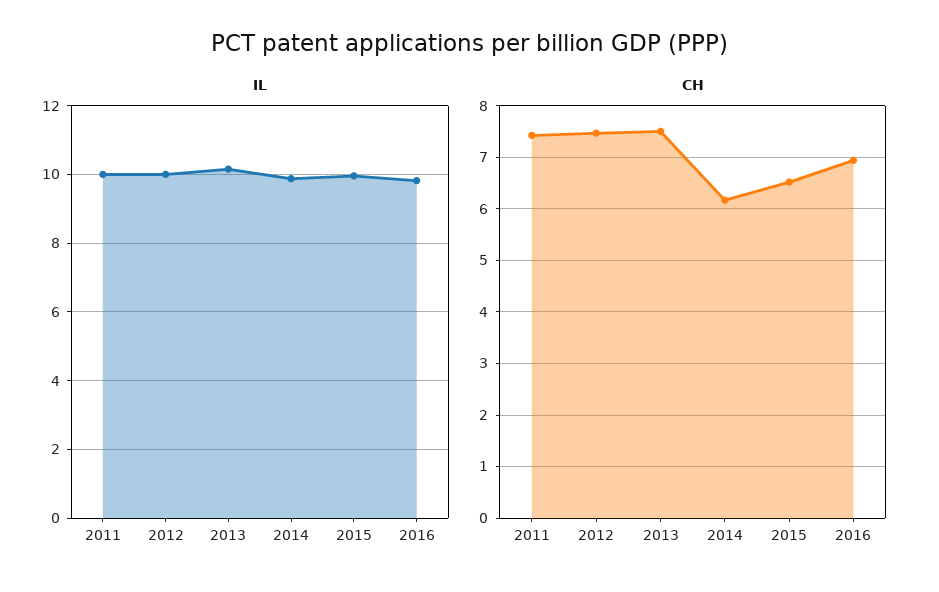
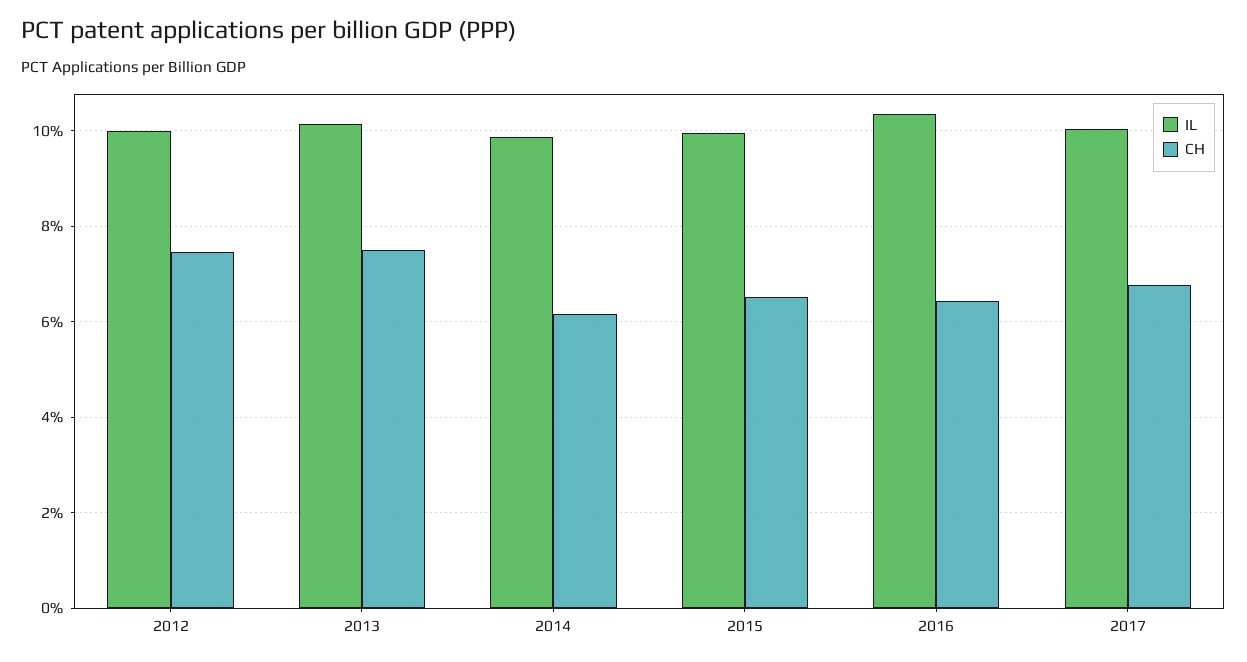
IL, 2011: 10 -> none
IL, 2016: 9.8 -> 10.4
CH, 2011: 7.4 -> none
CH, 2016: 7 -> 6.4
IL, 2017: none -> 10
CH, 2017: none -> 6.8

